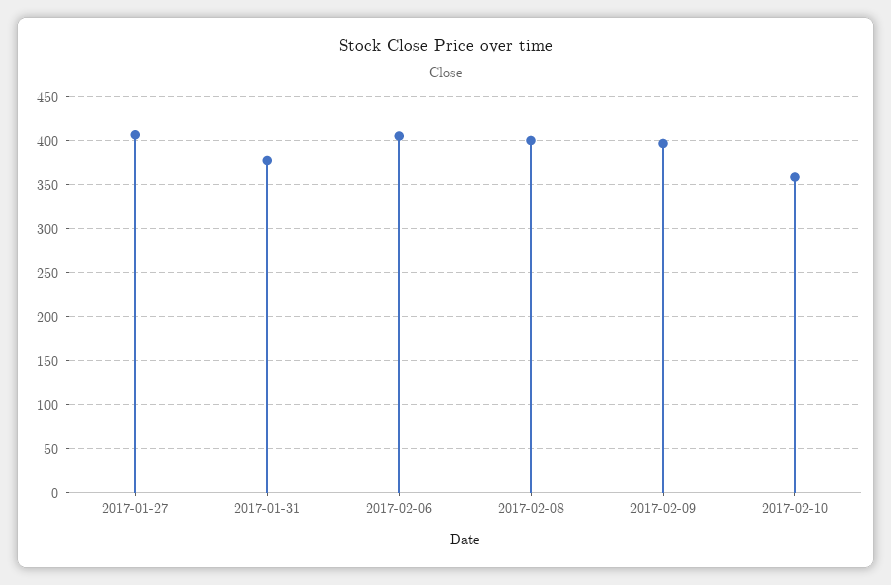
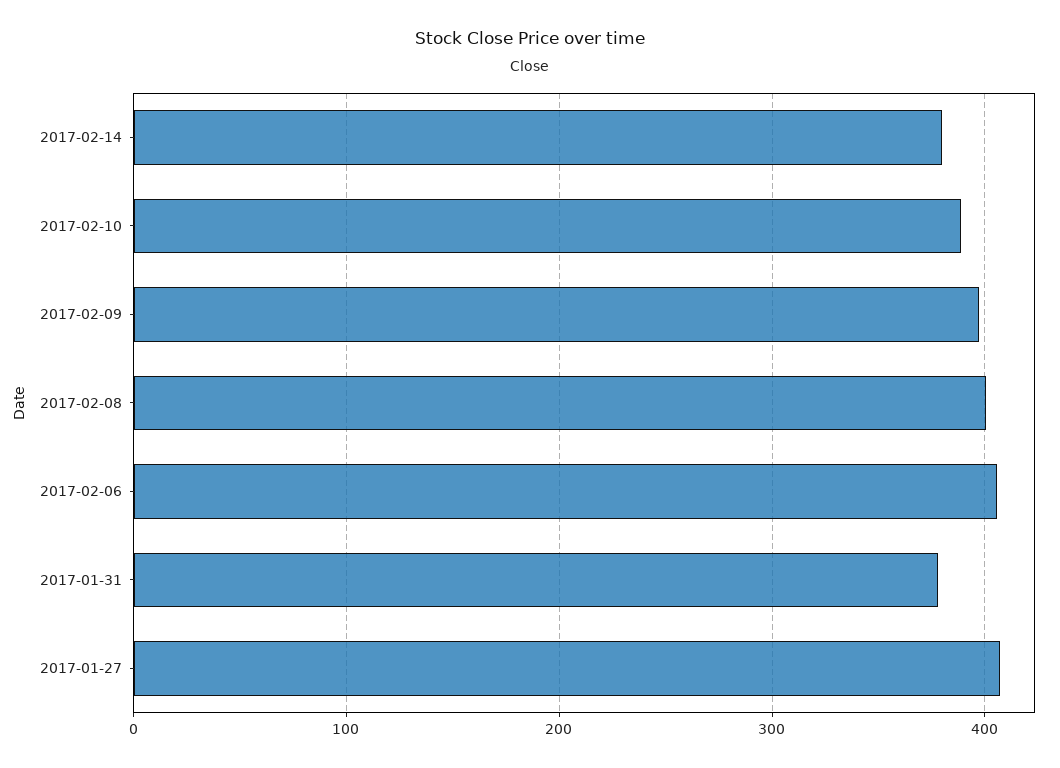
2017-02-10: 360 -> 390
2017-02-14: none -> 380

